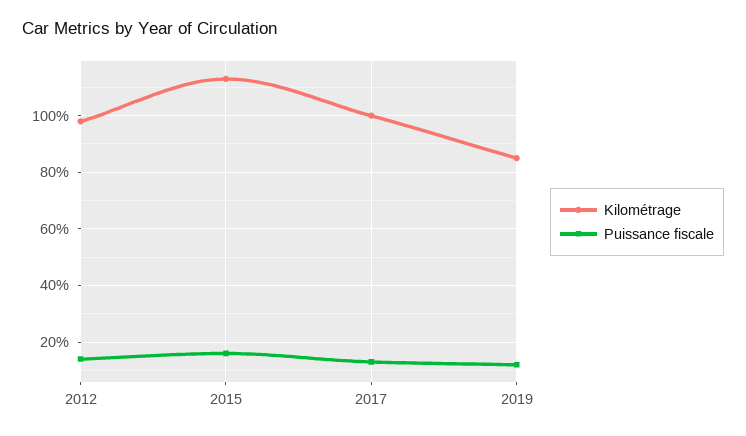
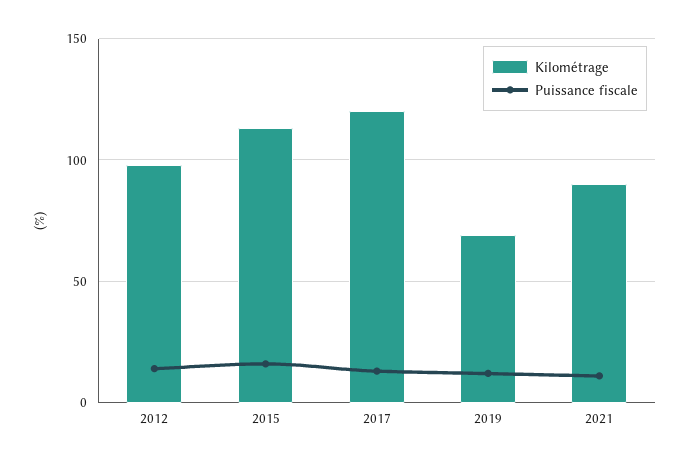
Kilométrage, 2017: 100 -> 120
Kilométrage, 2019: 85 -> 70
Kilométrage, 2021: none -> 90
Puissance fiscale, 2021: none -> 10

